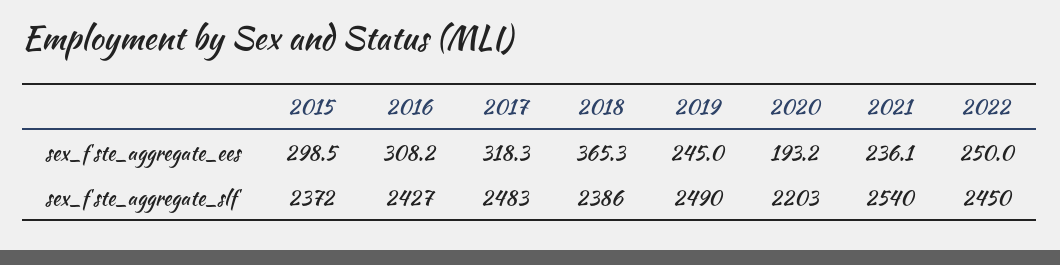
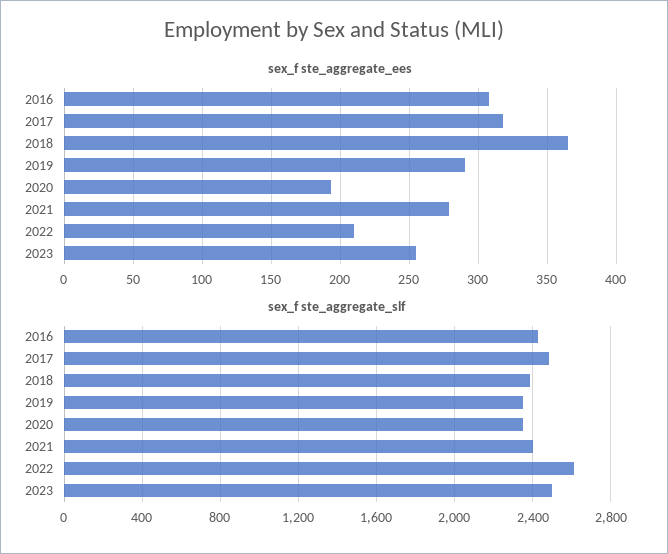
sex_f ste_aggregate_ees, 2015: 298.5 -> none
sex_f ste_aggregate_ees, 2019: 245 -> 290
sex_f ste_aggregate_ees, 2021: 236.1 -> 280
sex_f ste_aggregate_ees, 2022: 250 -> 210
sex_f ste_aggregate_slf, 2015: 2372 -> none
sex_f ste_aggregate_slf, 2019: 2490 -> 2350
sex_f ste_aggregate_slf, 2020: 2203 -> 2350
sex_f ste_aggregate_slf, 2021: 2540 -> 2400
sex_f ste_aggregate_slf, 2022: 2450 -> 2600
sex_f ste_aggregate_ees, 2023: none -> 255
sex_f ste_aggregate_slf, 2023: none -> 2500

